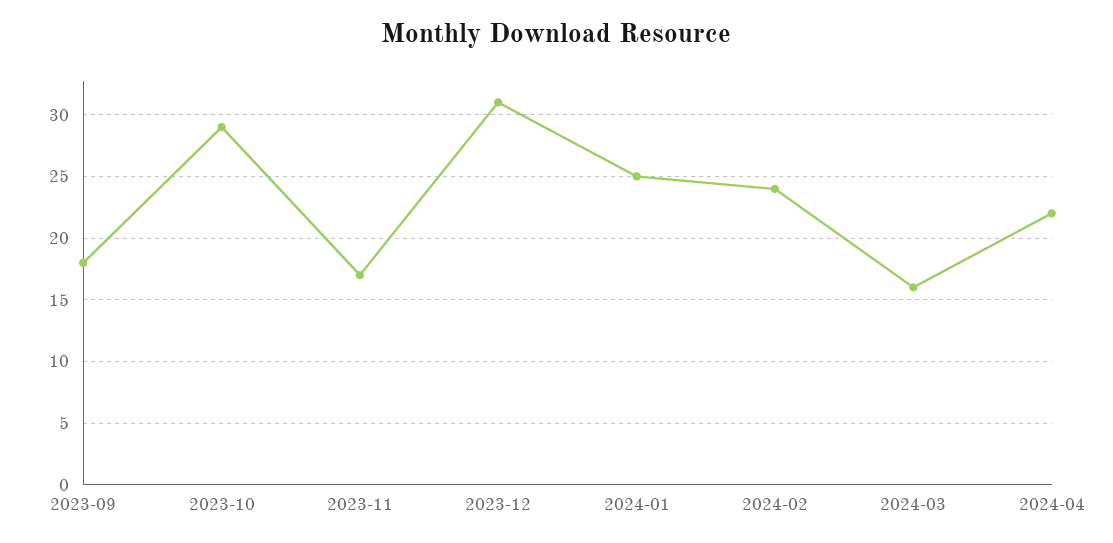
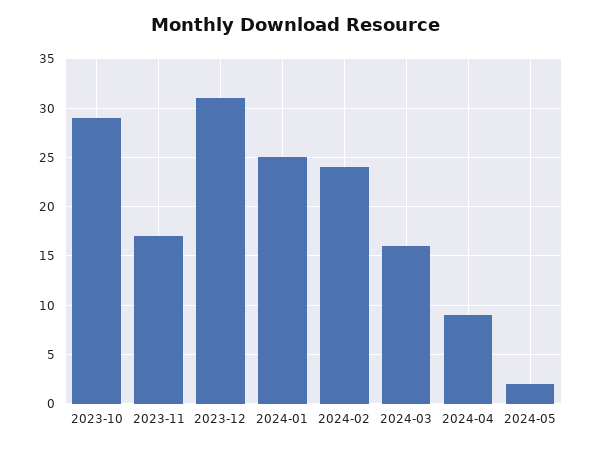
2023-09: 18 -> none
2024-04: 22 -> 9
2024-05: none -> 2

